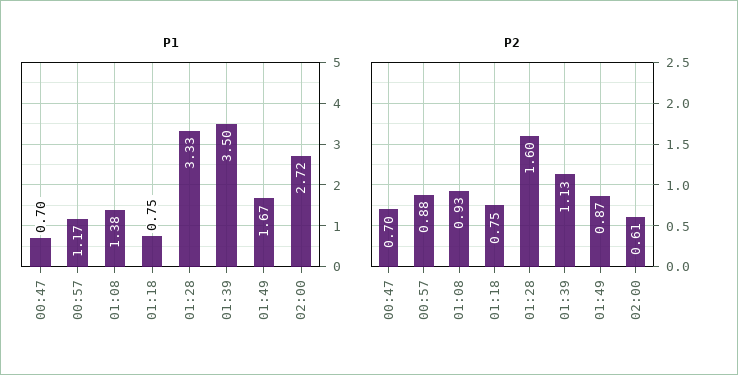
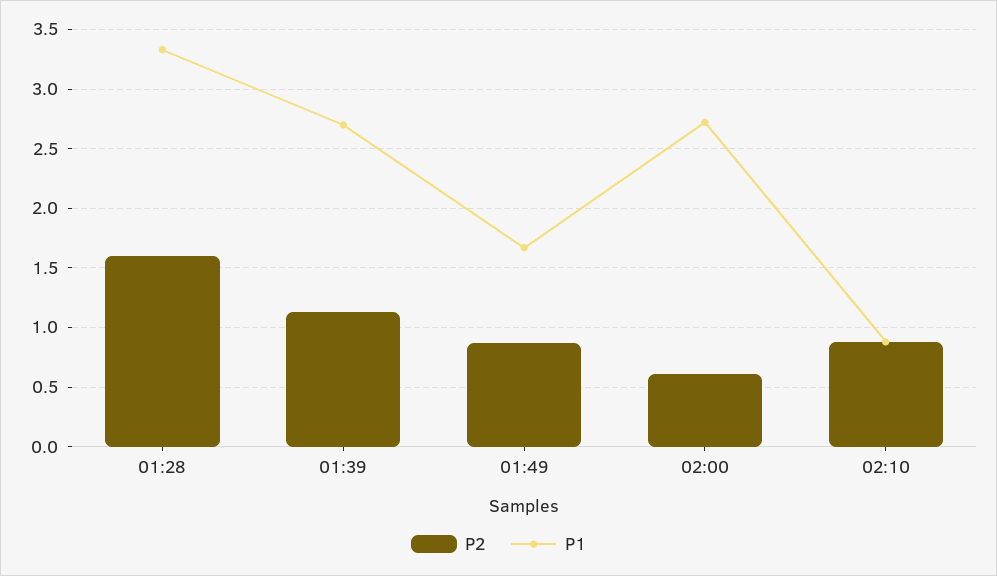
P1, 00:47: 0.7 -> none
P1, 00:57: 1.17 -> none
P1, 01:08: 1.38 -> none
P1, 01:18: 0.75 -> none
P1, 01:39: 3.5 -> 2.7
P2, 00:47: 0.7 -> none
P2, 00:57: 0.88 -> none
P2, 01:08: 0.93 -> none
P2, 01:18: 0.75 -> none
P2, 02:10: none -> 0.9
P1, 02:10: none -> 0.9

